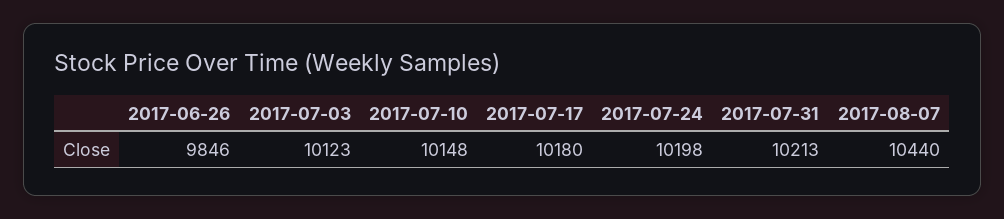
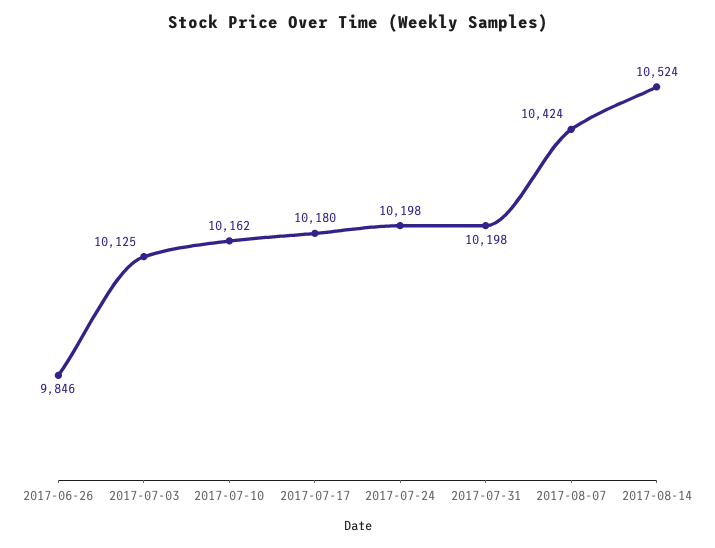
2017-07-03: 10123 -> 10125
2017-07-10: 10148 -> 10162
2017-07-31: 10213 -> 10198
2017-08-07: 10440 -> 10424
2017-08-14: none -> 10524

